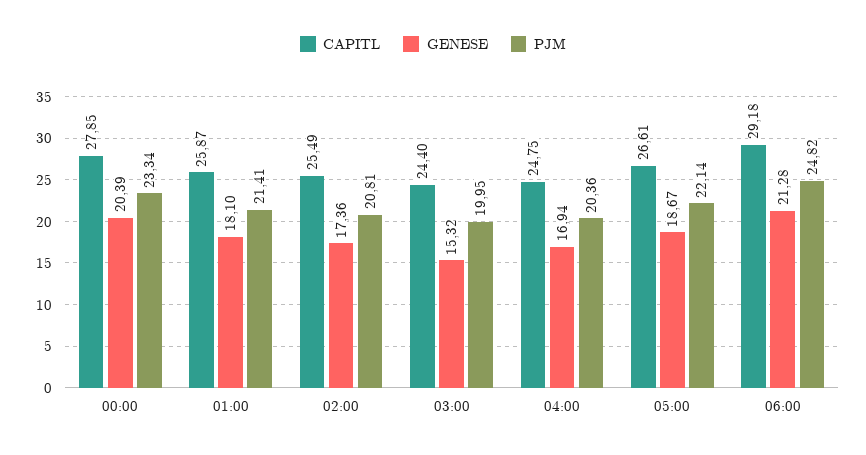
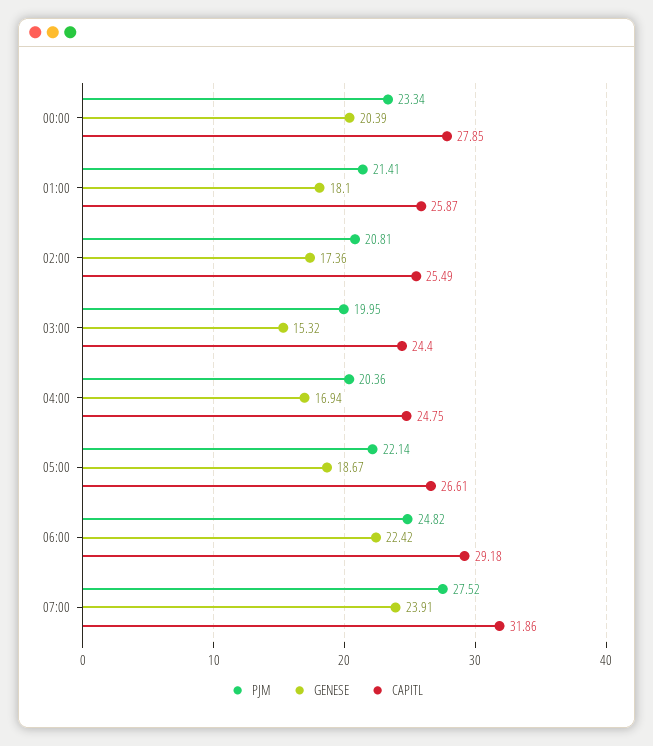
GENESE, 06:00: 21.28 -> 22.42
PJM, 07:00: none -> 27.52
GENESE, 07:00: none -> 23.91
CAPITL, 07:00: none -> 31.86

